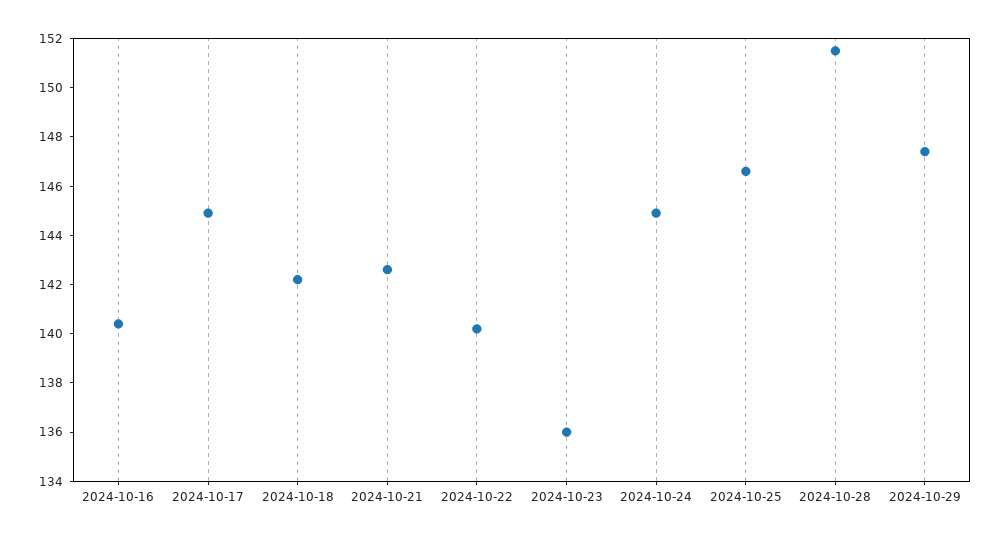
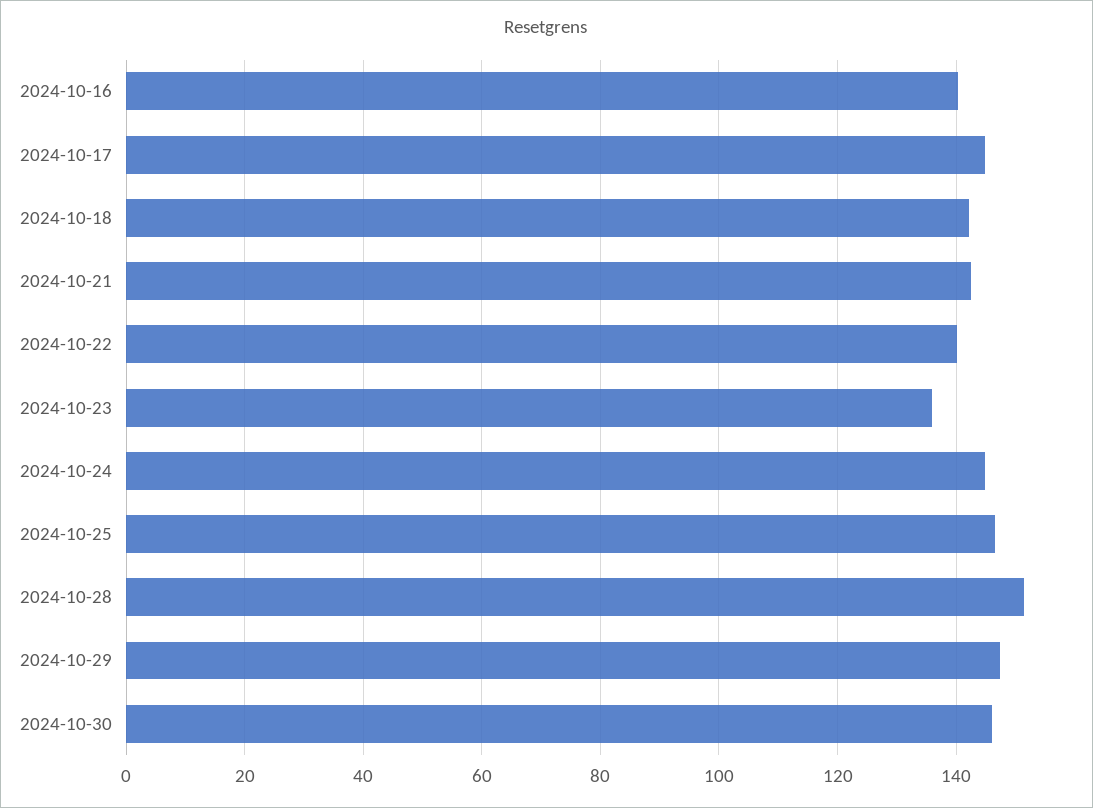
2024-10-30: none -> 146

